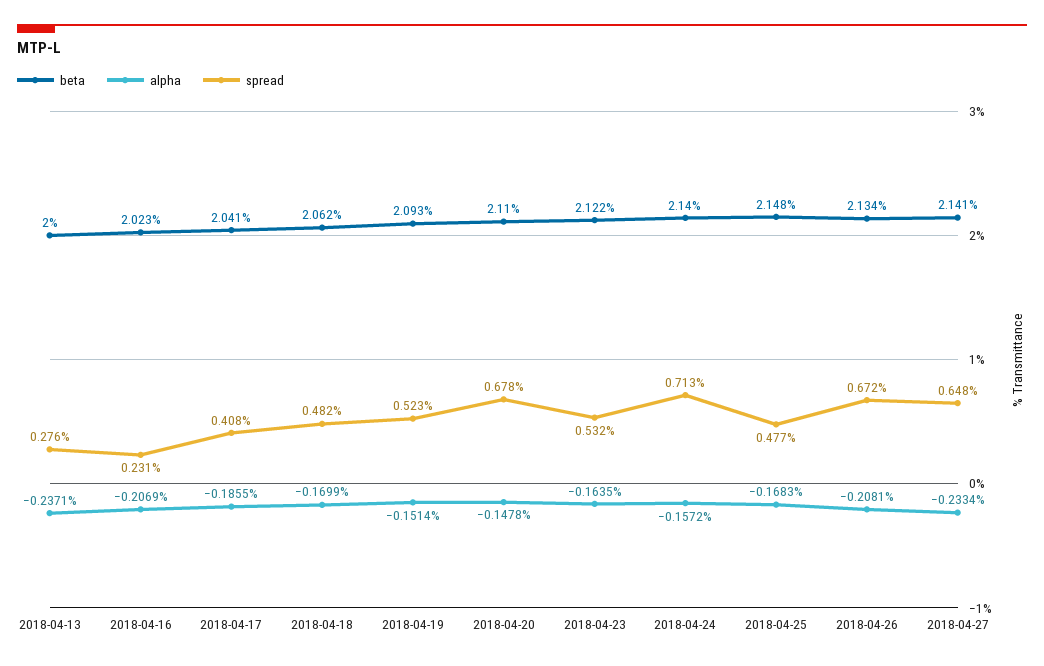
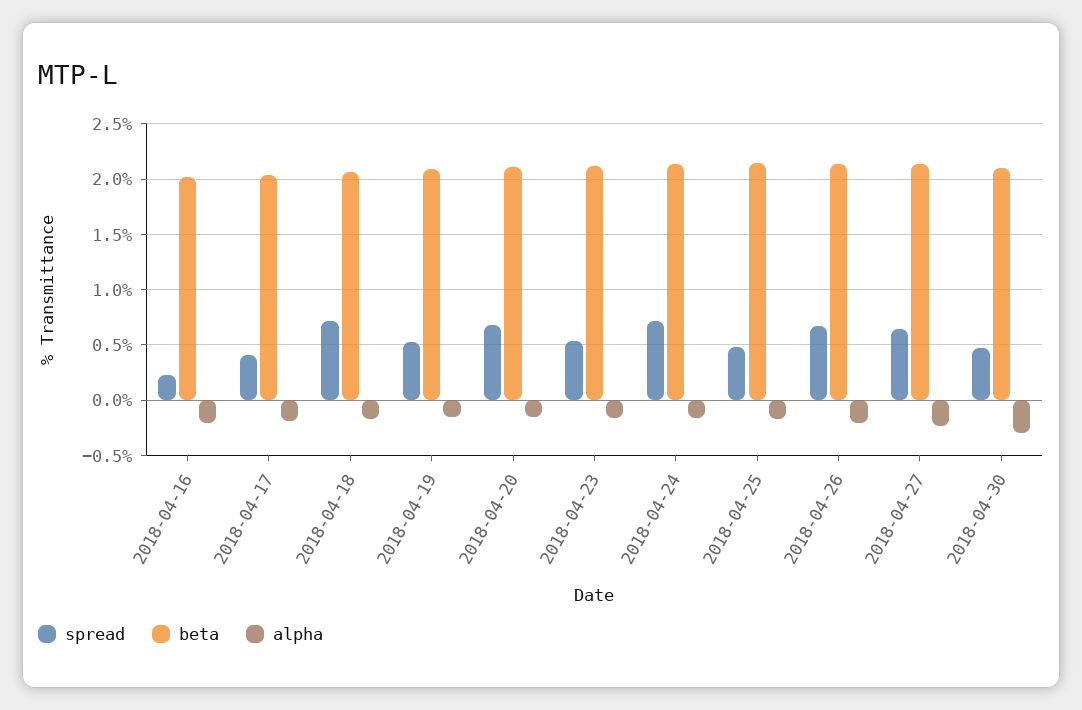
beta, 2018-04-13: 2 -> none
alpha, 2018-04-13: -0.2371 -> none
spread, 2018-04-13: 0.276 -> none
spread, 2018-04-18: 0.482 -> 0.7
spread, 2018-04-30: none -> 0.5
beta, 2018-04-30: none -> 2.1
alpha, 2018-04-30: none -> -0.3

